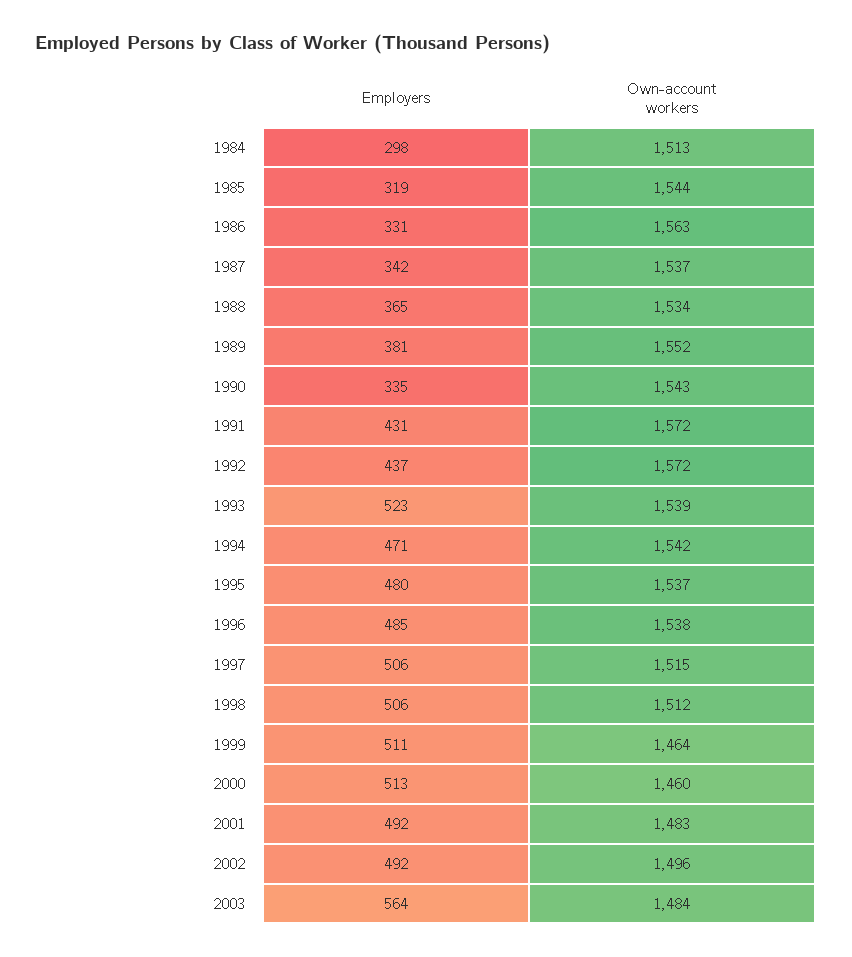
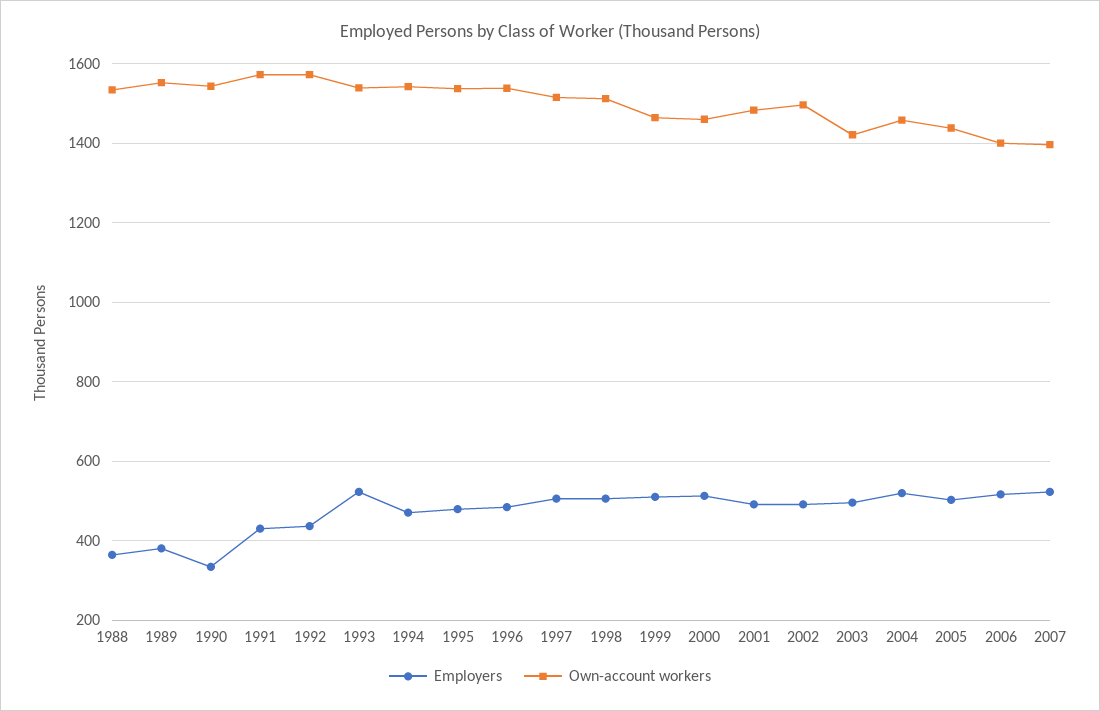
Employers, 1984: 298 -> none
Own-account workers, 1984: 1513 -> none
Employers, 1985: 319 -> none
Own-account workers, 1985: 1544 -> none
Employers, 1986: 331 -> none
Own-account workers, 1986: 1563 -> none
Employers, 1987: 342 -> none
Own-account workers, 1987: 1537 -> none
Employers, 2003: 564 -> 500
Own-account workers, 2003: 1484 -> 1420
Employers, 2004: none -> 520
Own-account workers, 2004: none -> 1460
Employers, 2005: none -> 500
Own-account workers, 2005: none -> 1440
Employers, 2006: none -> 520
Own-account workers, 2006: none -> 1400
Employers, 2007: none -> 520
Own-account workers, 2007: none -> 1400

